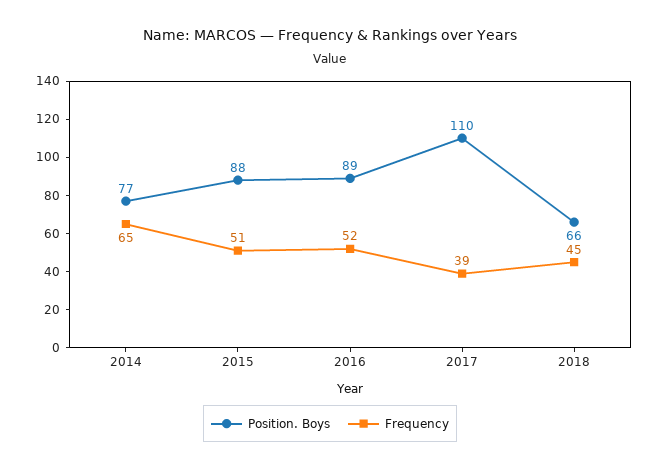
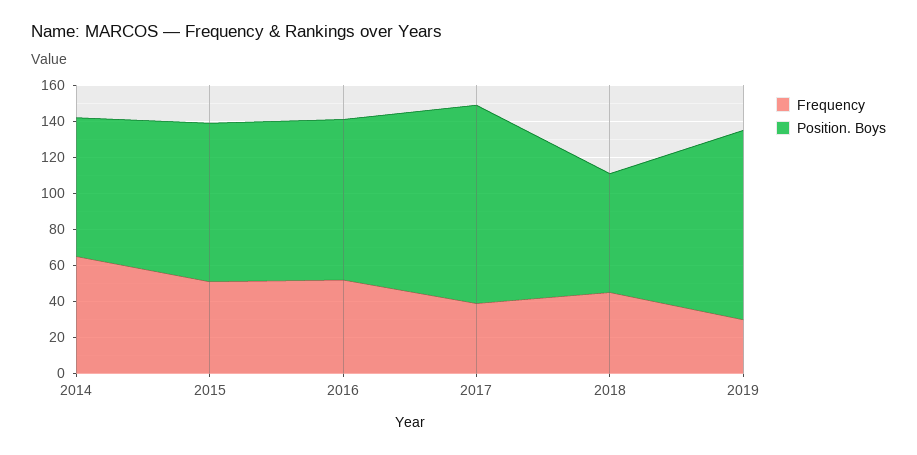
Frequency, 2019: none -> 30
Position. Boys, 2019: none -> 105

